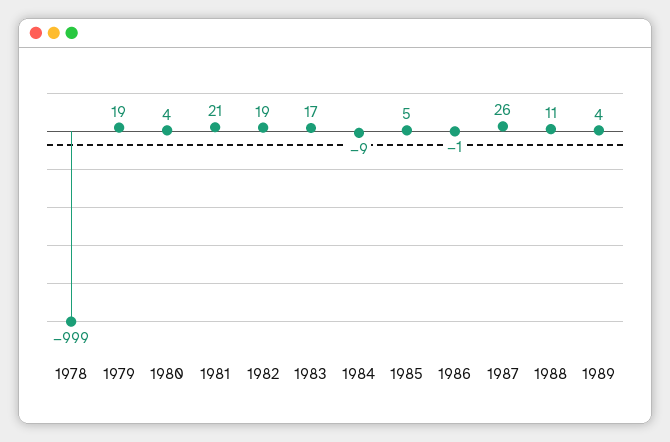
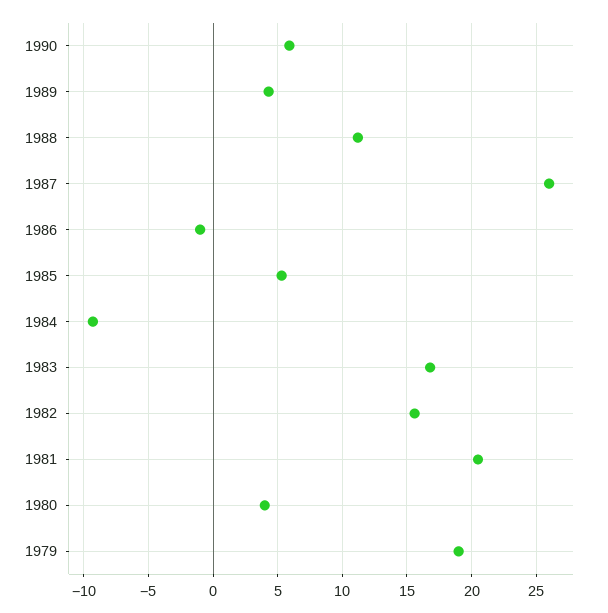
1978: -999 -> none
1982: 19 -> 15.5
1990: none -> 6

